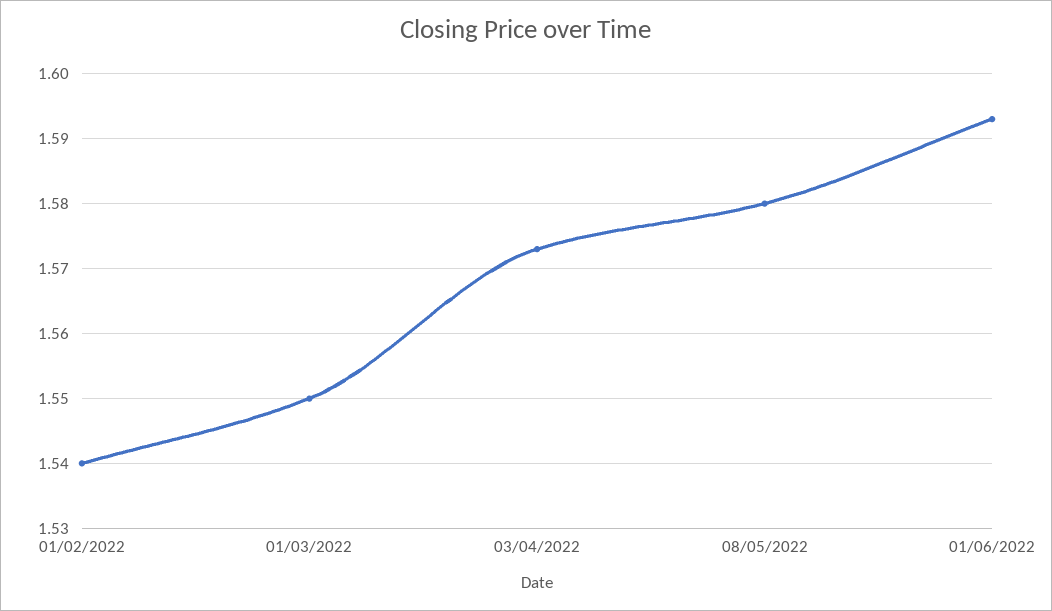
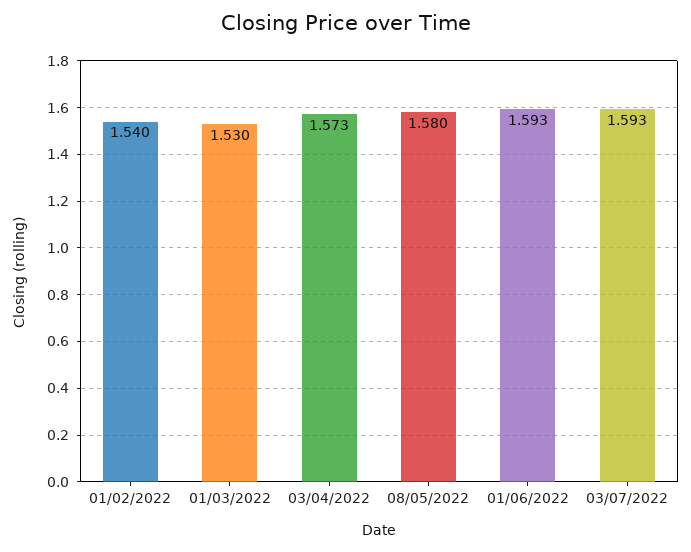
01/03/2022: 1.55 -> 1.53
03/07/2022: none -> 1.593

